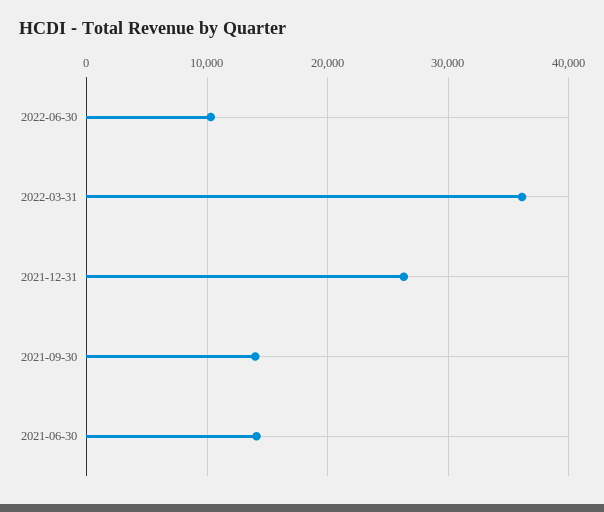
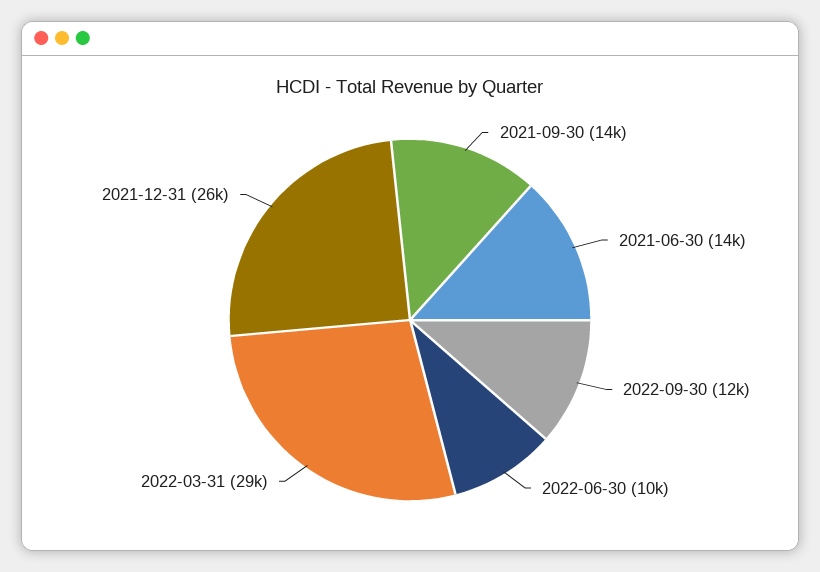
2022-03-31: 36000 -> 29000
2022-09-30: none -> 12000

